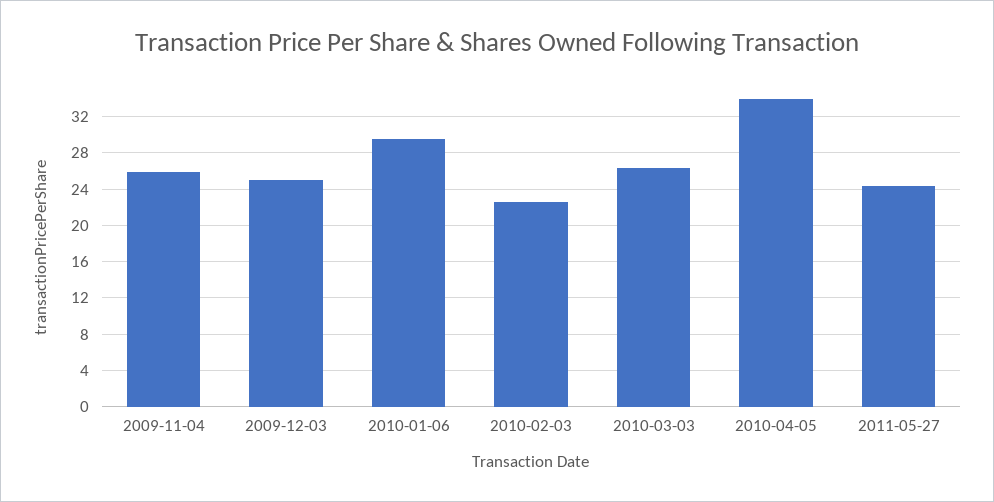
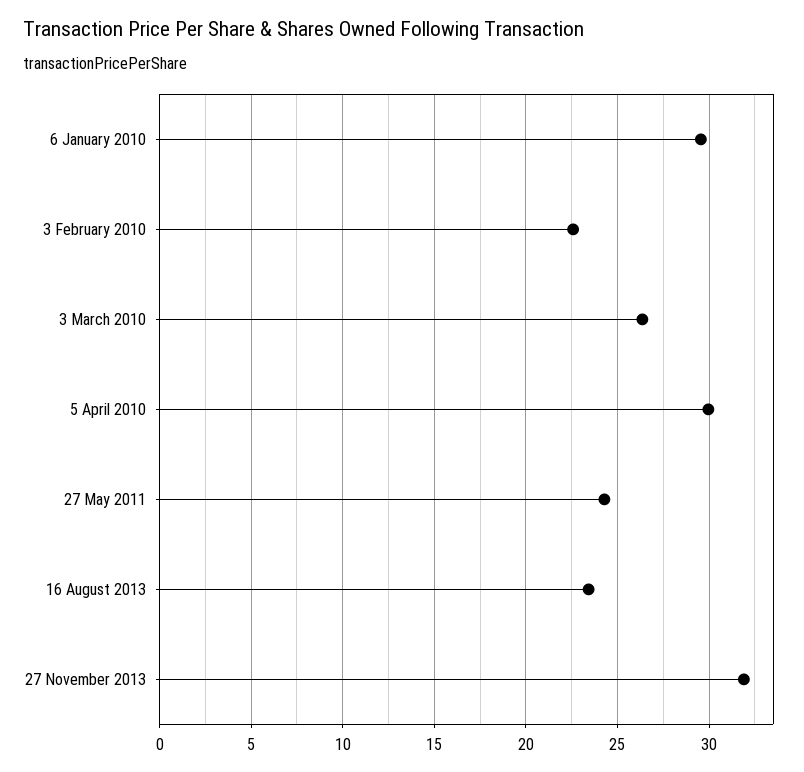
2009-11-04: 26 -> none
2009-12-03: 25 -> none
2010-04-05: 34 -> 30
16 August 2013: none -> 23.5
27 November 2013: none -> 32

